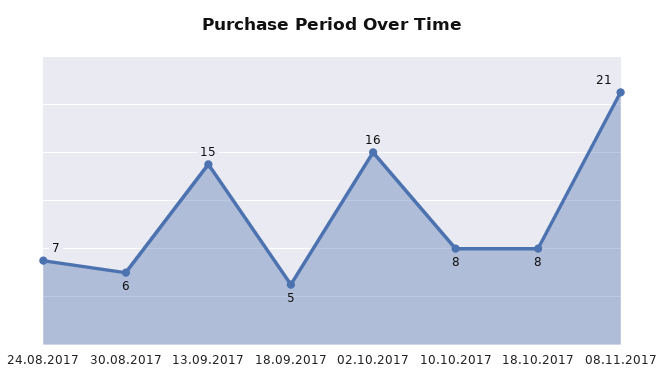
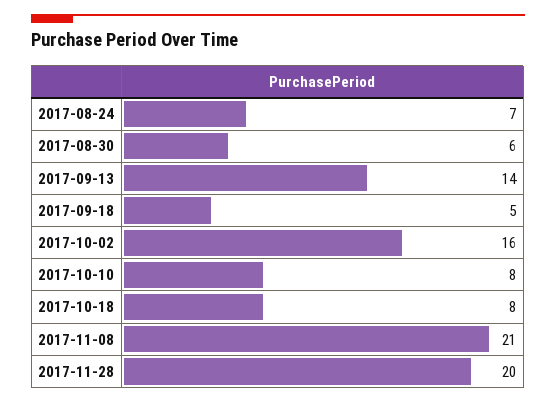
13.09.2017: 15 -> 14
2017-11-28: none -> 20

